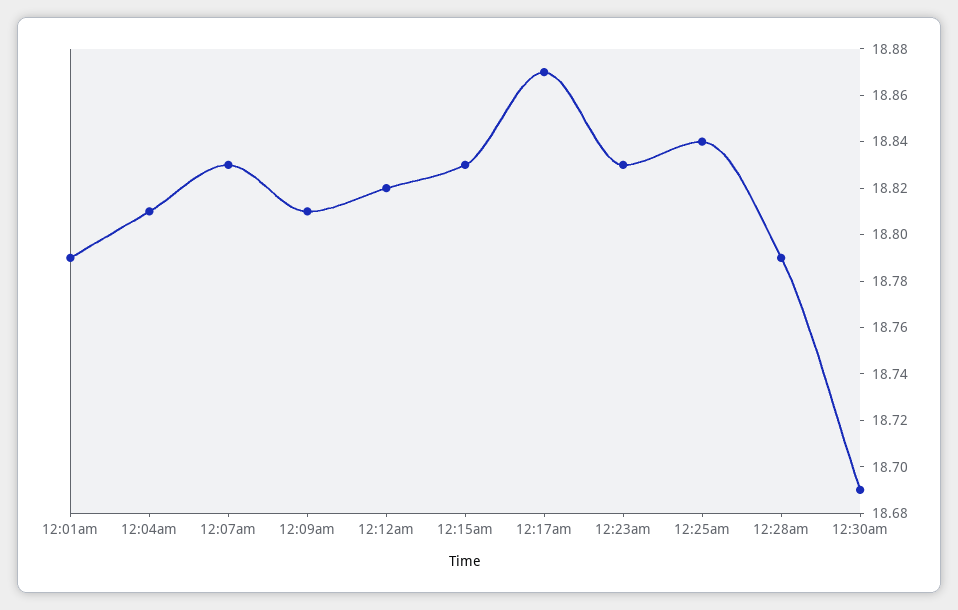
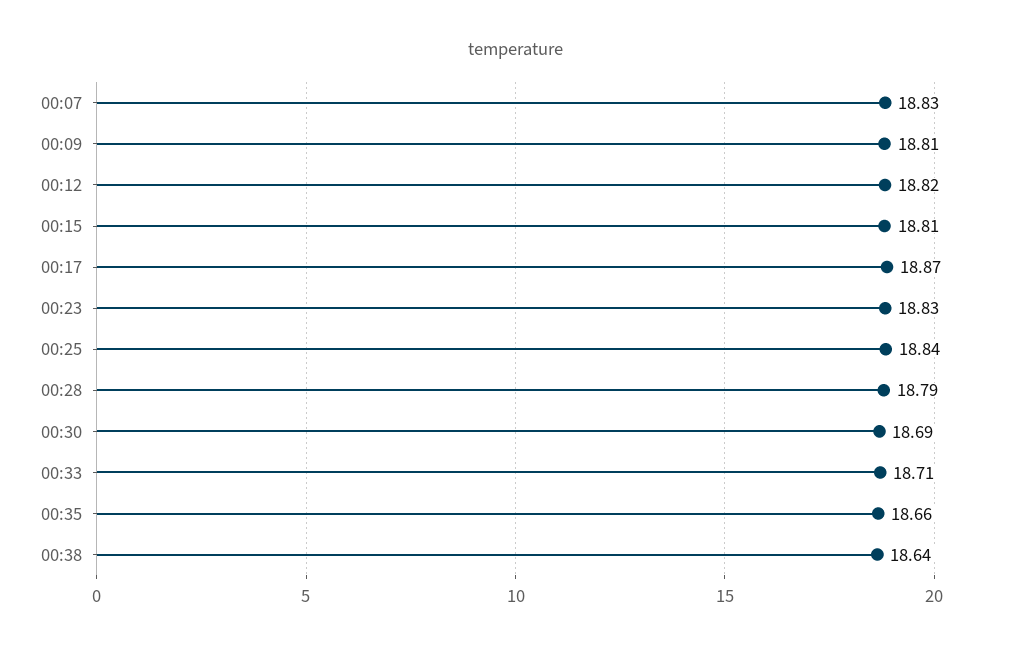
12:01am: 18.79 -> none
12:04am: 18.81 -> none
12:15am: 18.83 -> 18.81
00:33: none -> 18.71
00:35: none -> 18.66
00:38: none -> 18.64

